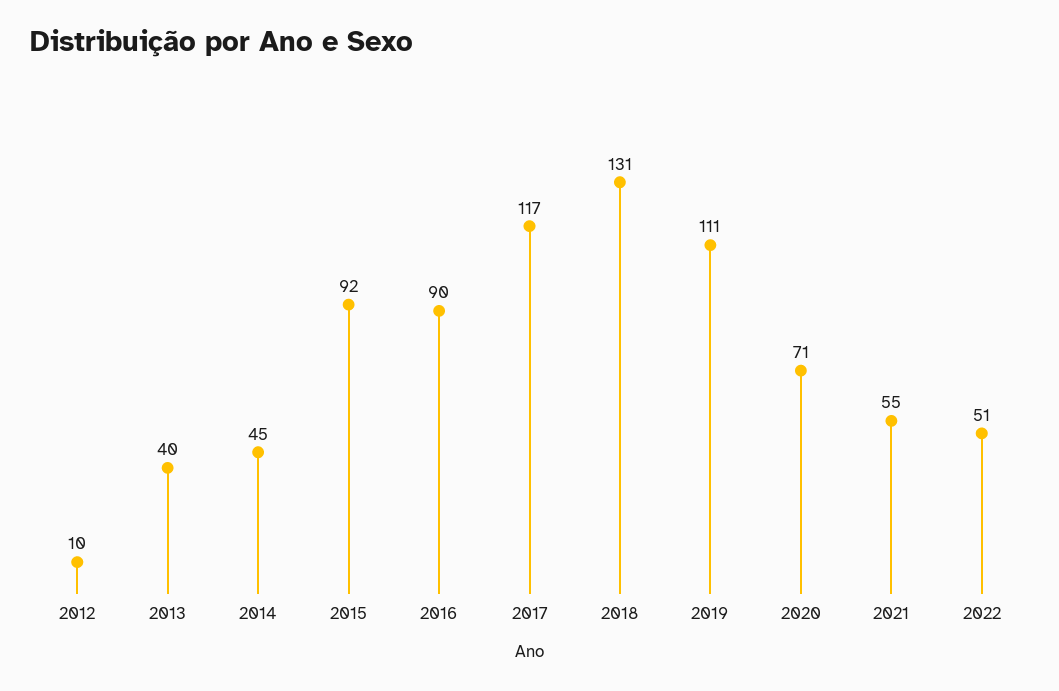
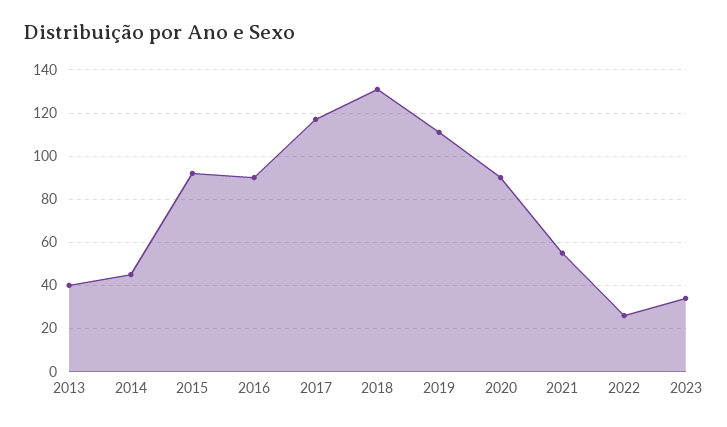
2012: 10 -> none
2020: 71 -> 90
2022: 51 -> 25
2023: none -> 35

